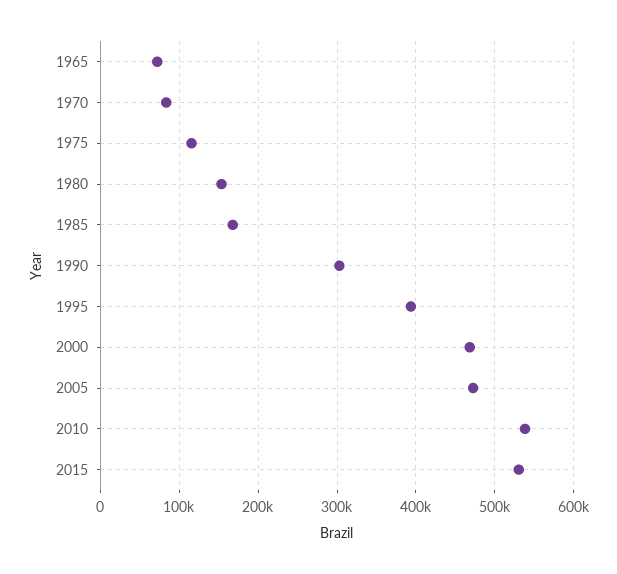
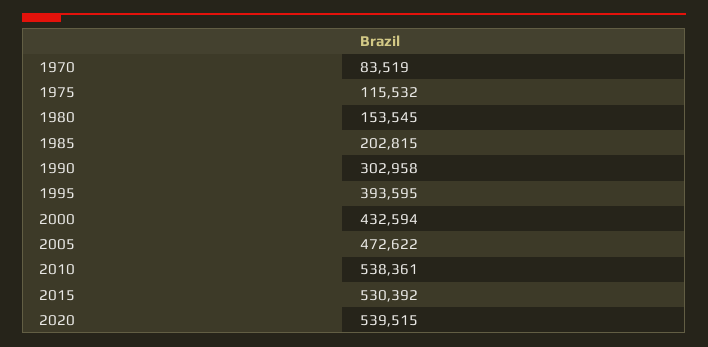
1965: 70000 -> none
1985: 170000 -> 202815
2000: 470000 -> 432594
2020: none -> 539515

